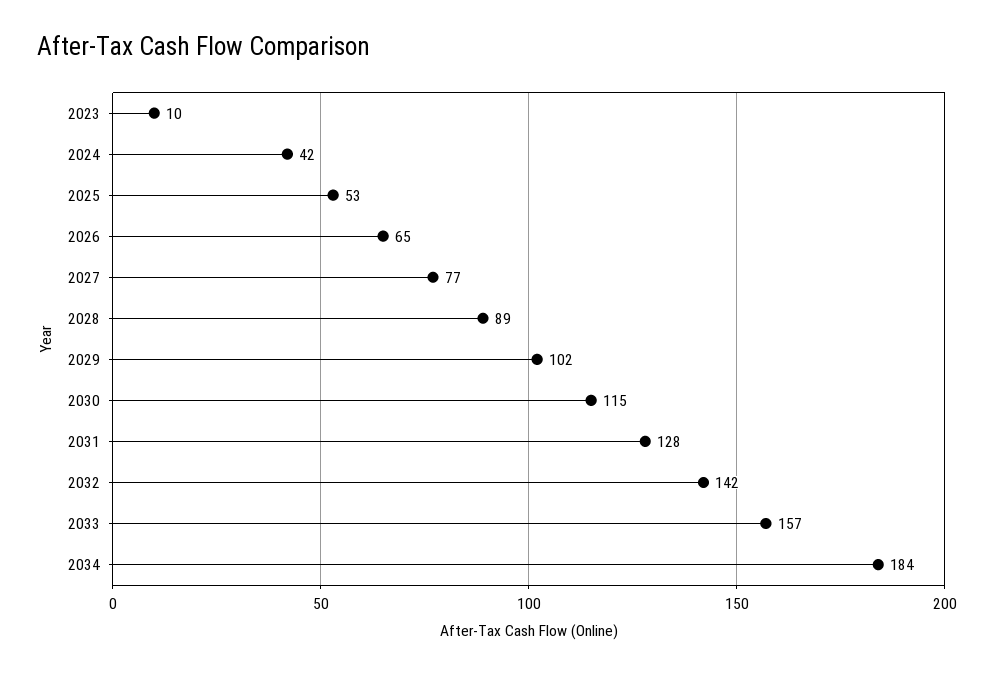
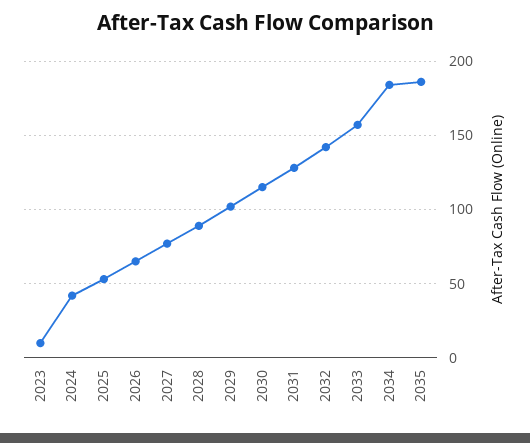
2035: none -> 185

